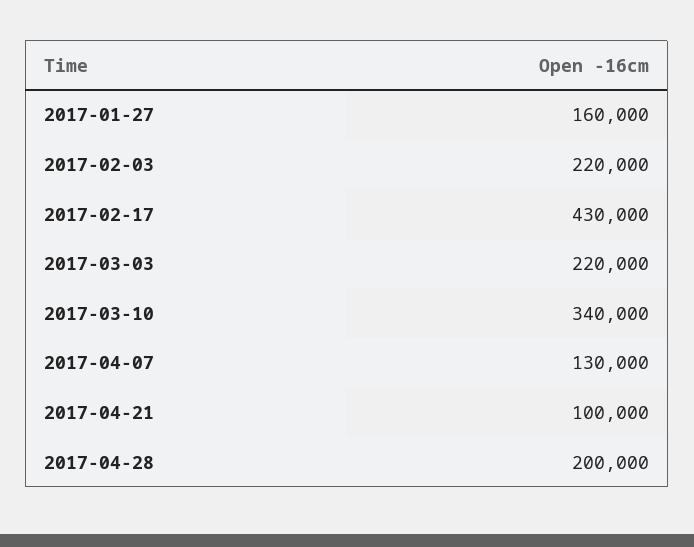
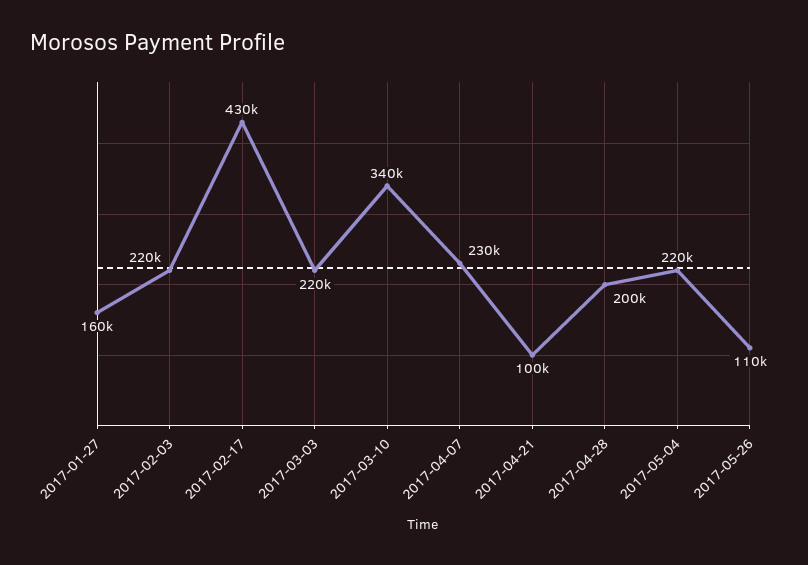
2017-04-07: 130000 -> 230000
2017-05-04: none -> 220000
2017-05-26: none -> 110000

